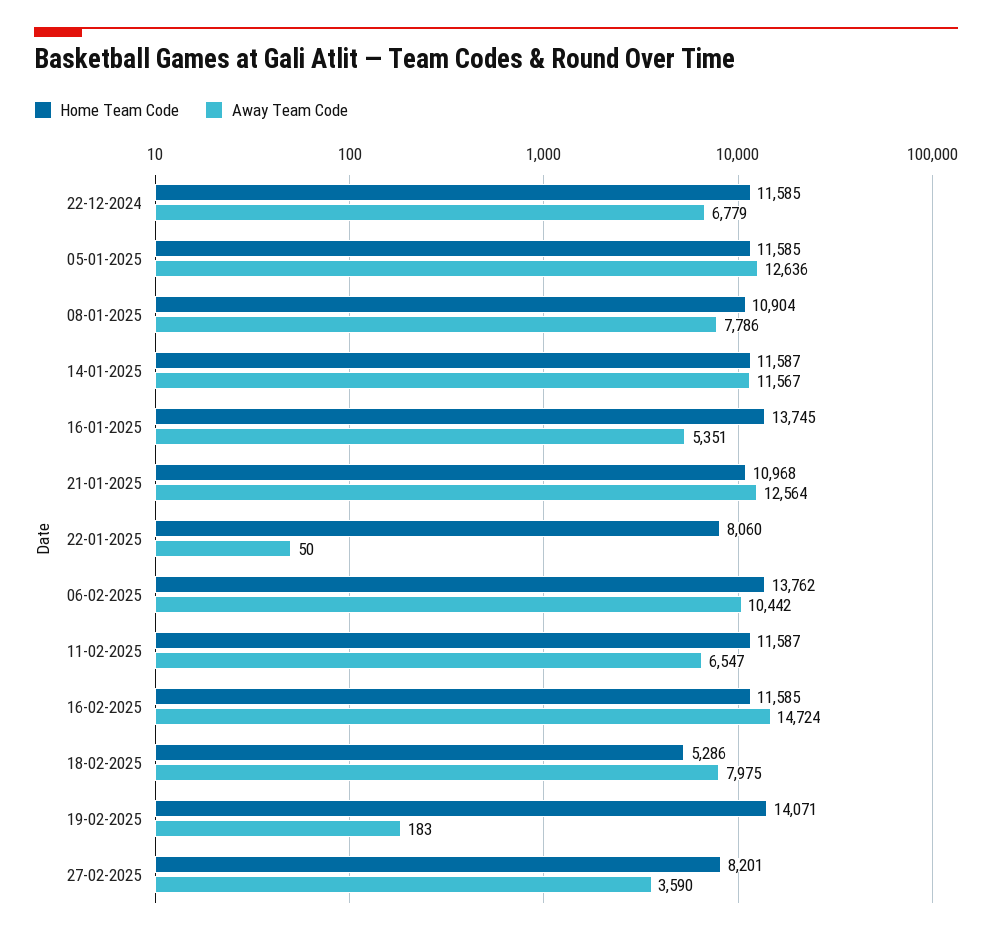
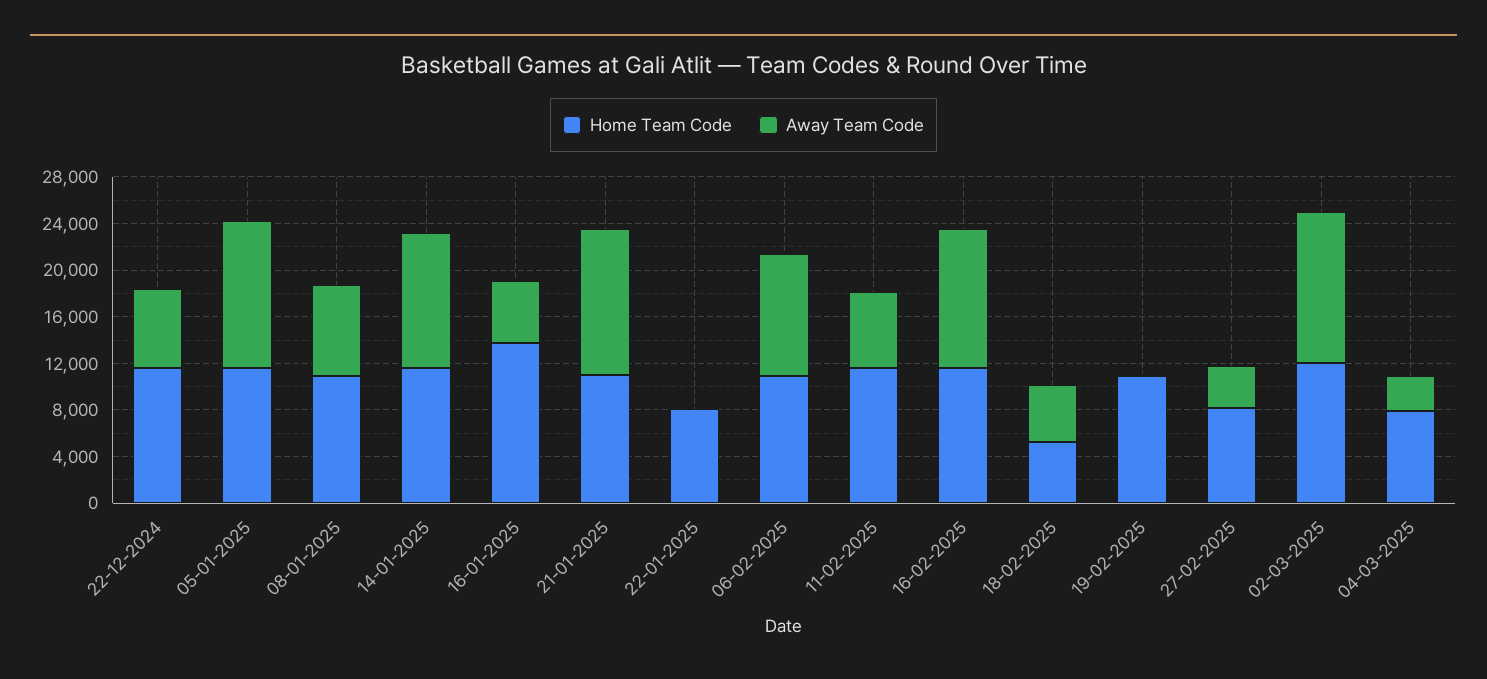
Home Team Code, 06-02-2025: 13762 -> 11000
Away Team Code, 16-02-2025: 14724 -> 12000
Away Team Code, 18-02-2025: 7975 -> 5000
Home Team Code, 19-02-2025: 14071 -> 11000
Home Team Code, 02-03-2025: none -> 12000
Away Team Code, 02-03-2025: none -> 13000
Home Team Code, 04-03-2025: none -> 8000
Away Team Code, 04-03-2025: none -> 3000

